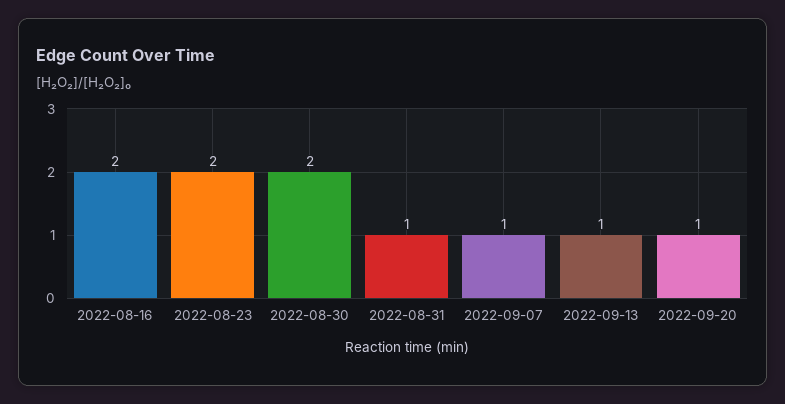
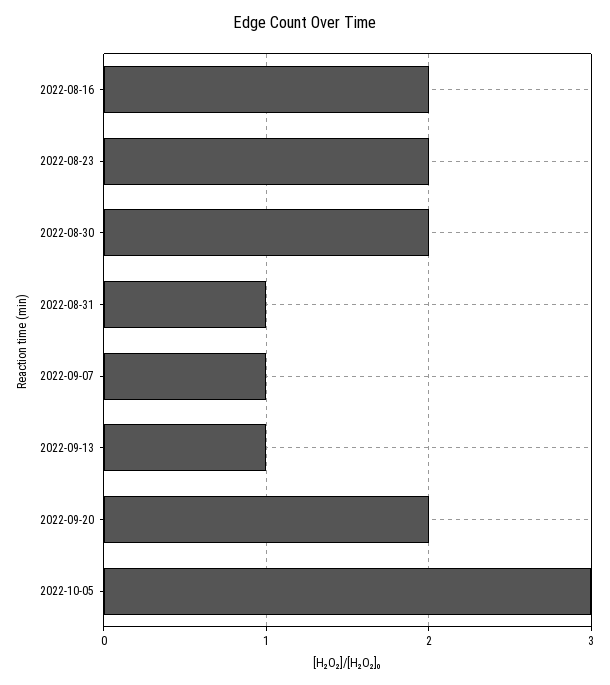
2022-09-20: 1 -> 2
2022-10-05: none -> 3

